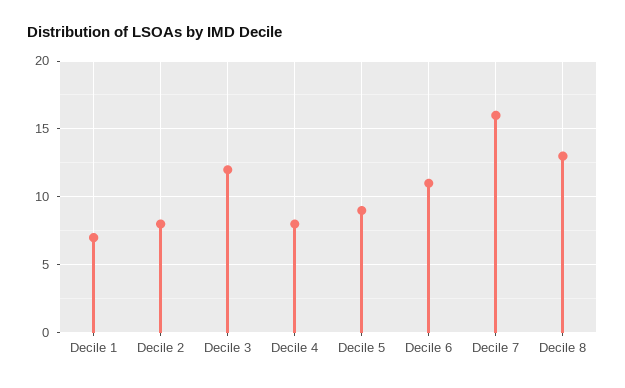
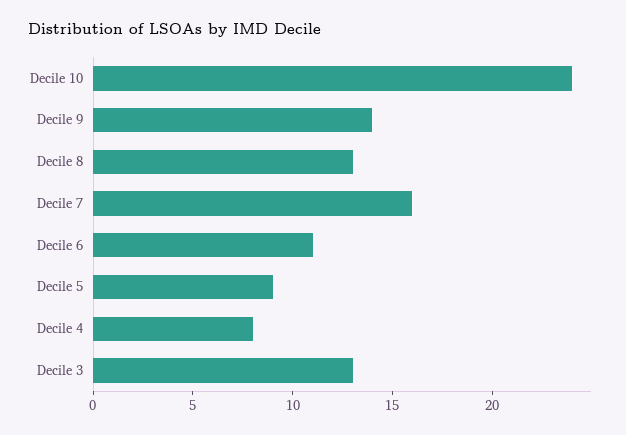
Decile 1: 7 -> none
Decile 2: 8 -> none
Decile 3: 12 -> 13
Decile 10: none -> 24
Decile 9: none -> 14

